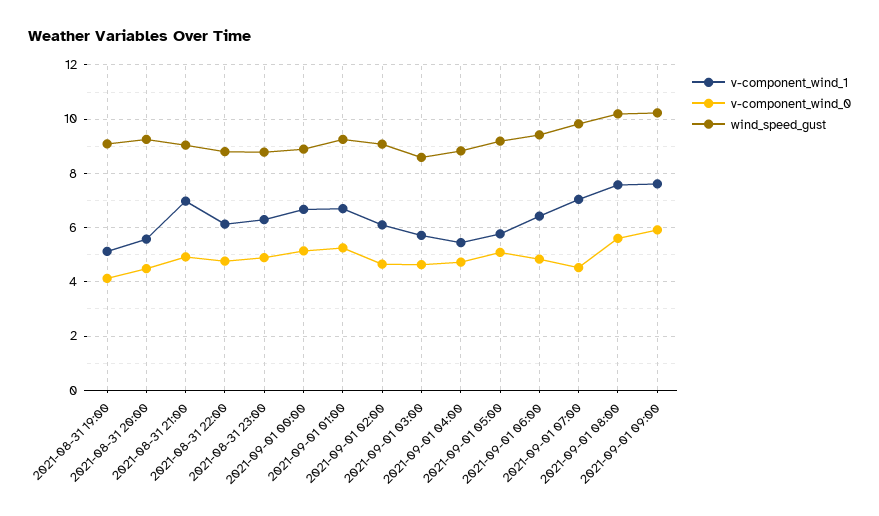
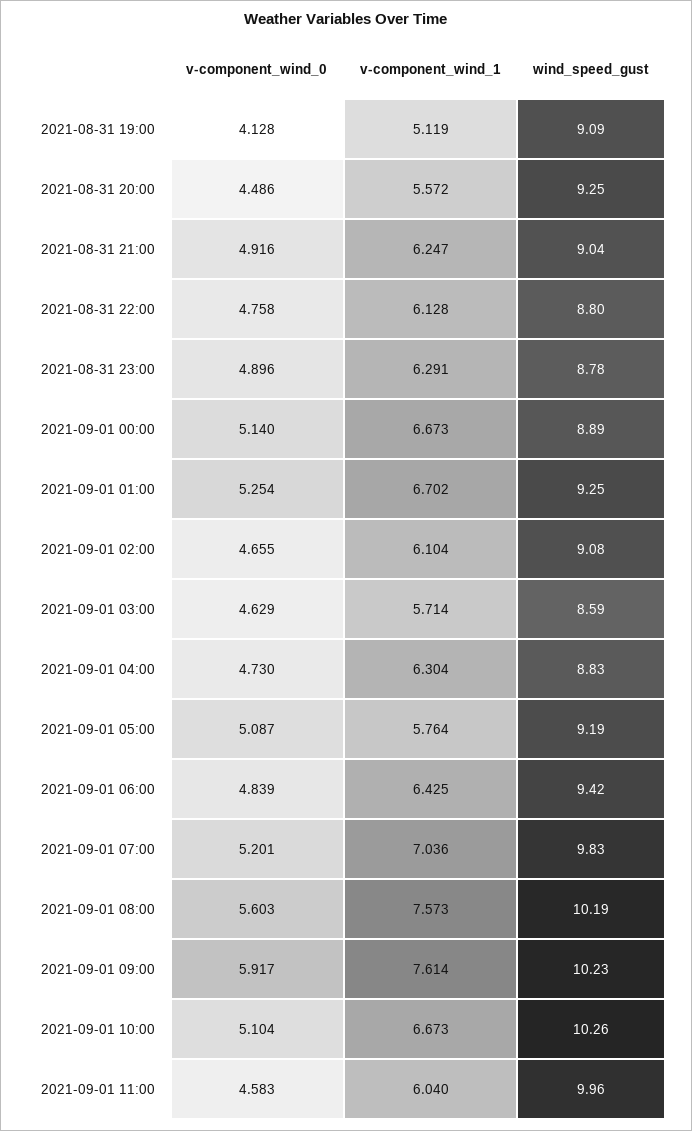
v-component_wind_1, 2021-08-31 21:00: 7 -> 6.247
v-component_wind_1, 2021-09-01 04:00: 5.5 -> 6.304
v-component_wind_0, 2021-09-01 07:00: 4.5 -> 5.201
v-component_wind_0, 2021-09-01 10:00: none -> 5.104
v-component_wind_1, 2021-09-01 10:00: none -> 6.673
wind_speed_gust, 2021-09-01 10:00: none -> 10.26
v-component_wind_0, 2021-09-01 11:00: none -> 4.583
v-component_wind_1, 2021-09-01 11:00: none -> 6.04
wind_speed_gust, 2021-09-01 11:00: none -> 9.96

